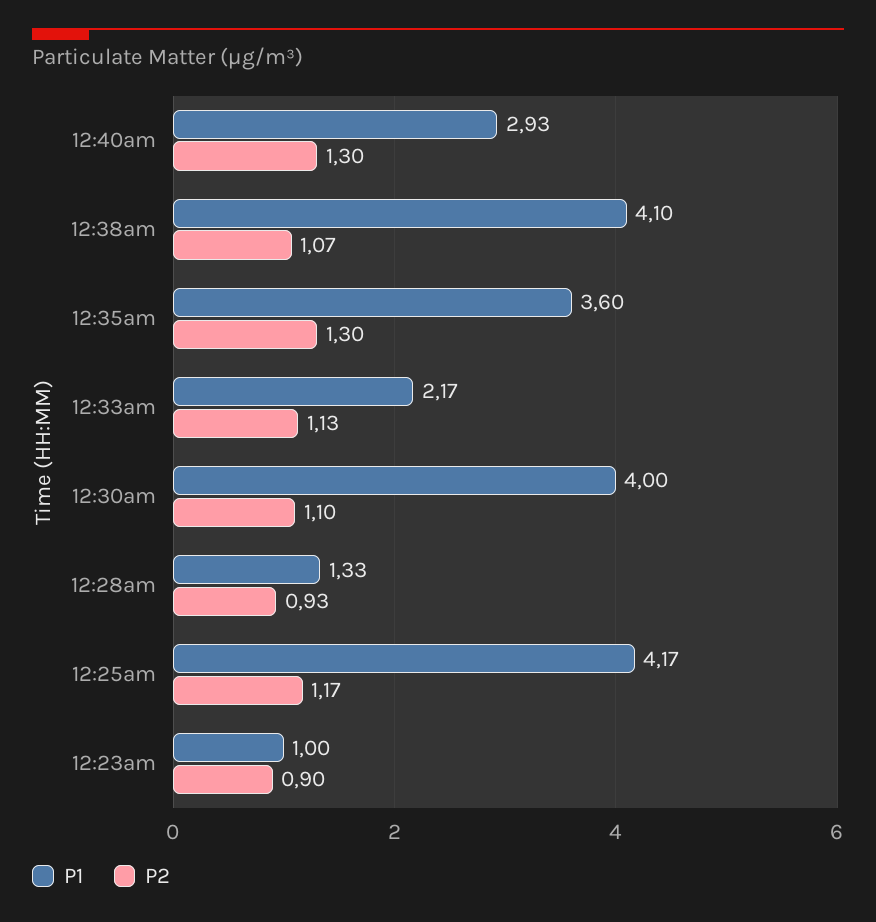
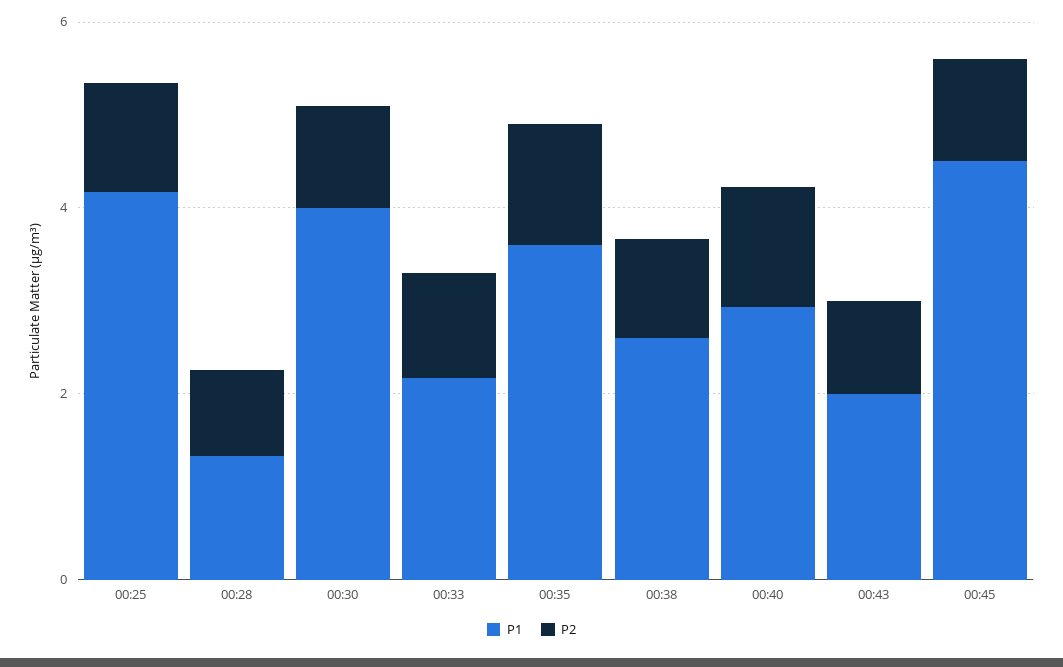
P1, 12:38am: 4.1 -> 2.5
P1, 12:23am: 1 -> none
P2, 12:23am: 0.9 -> none
P1, 00:43: none -> 2
P2, 00:43: none -> 1
P1, 00:45: none -> 4.5
P2, 00:45: none -> 1

